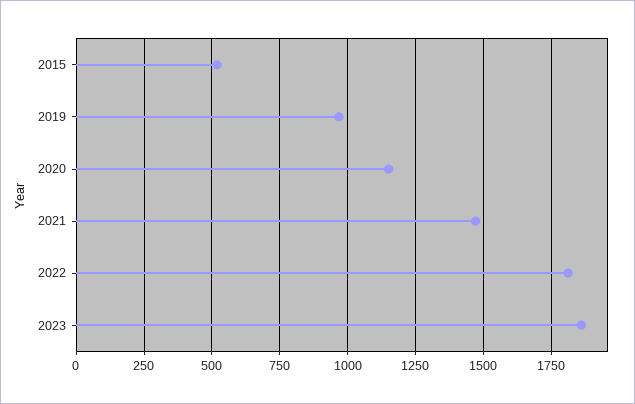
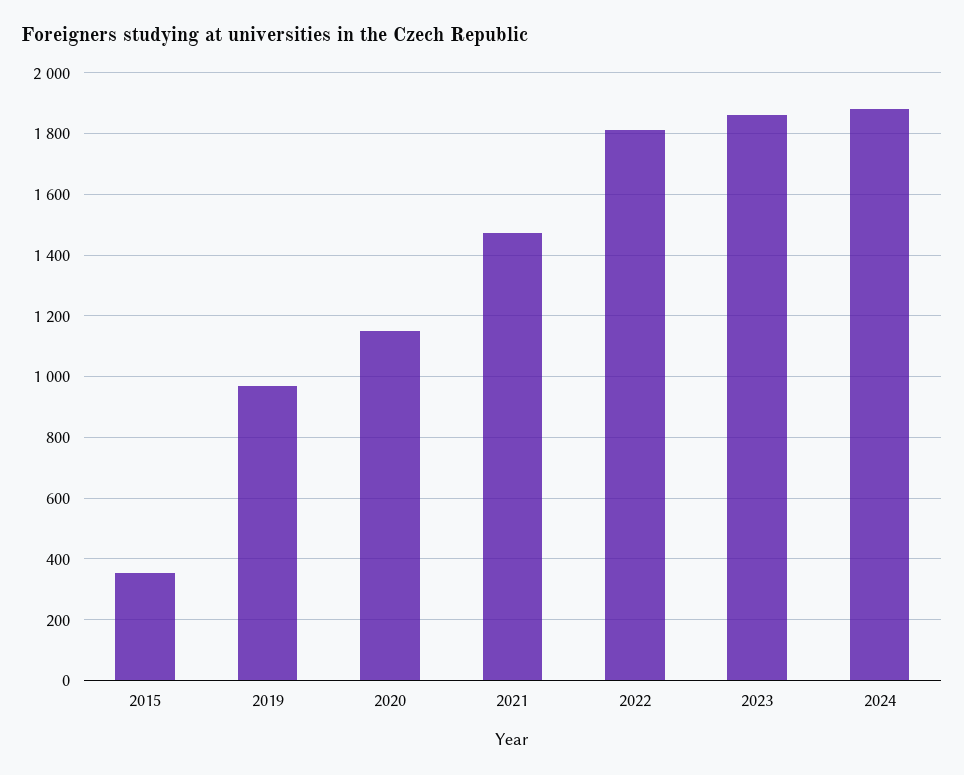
2015: 525 -> 360
2024: none -> 1880

